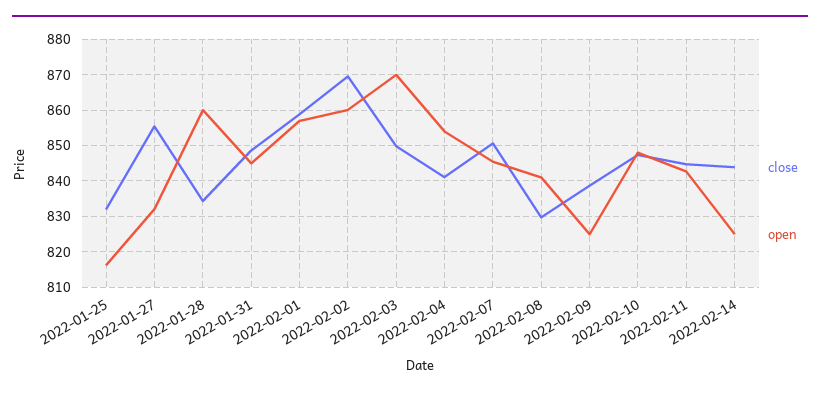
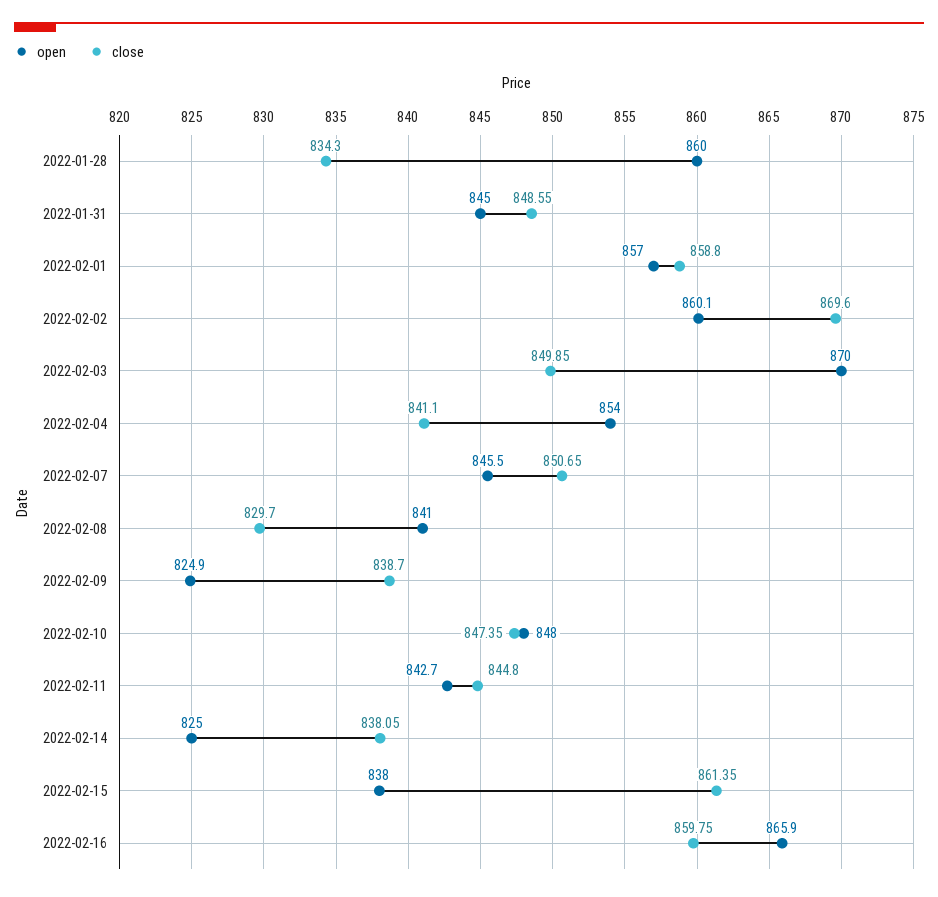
close, 2022-01-25: 832 -> none
open, 2022-01-25: 816 -> none
close, 2022-01-27: 856 -> none
open, 2022-01-27: 832 -> none
close, 2022-02-14: 844 -> 838.05
open, 2022-02-15: none -> 838
close, 2022-02-15: none -> 861.35
open, 2022-02-16: none -> 865.9
close, 2022-02-16: none -> 859.75

